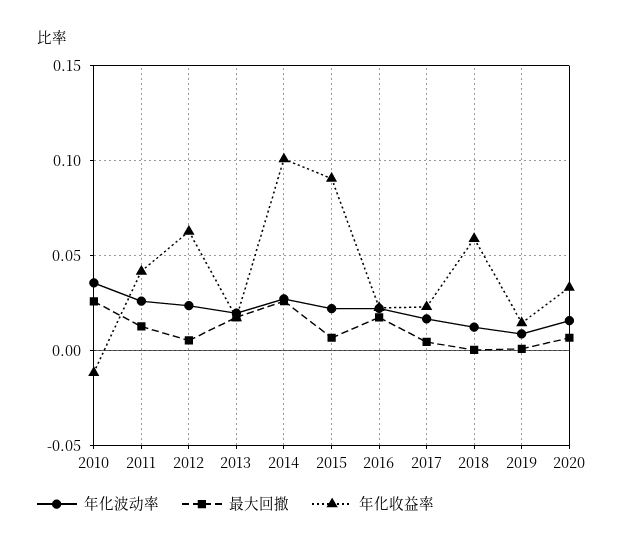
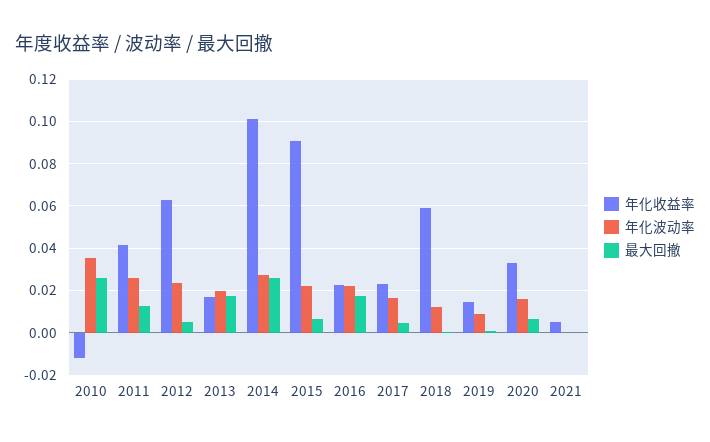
年化收益率, 2021: none -> 0.005
年化波动率, 2021: none -> 0
最大回撤, 2021: none -> 0

